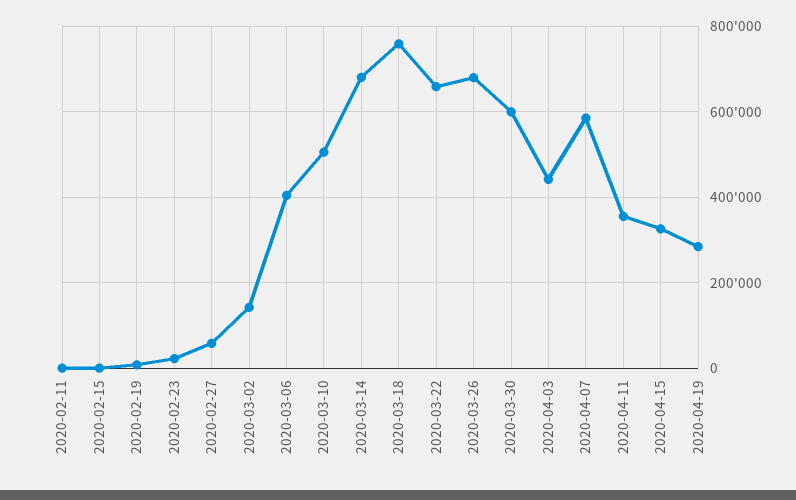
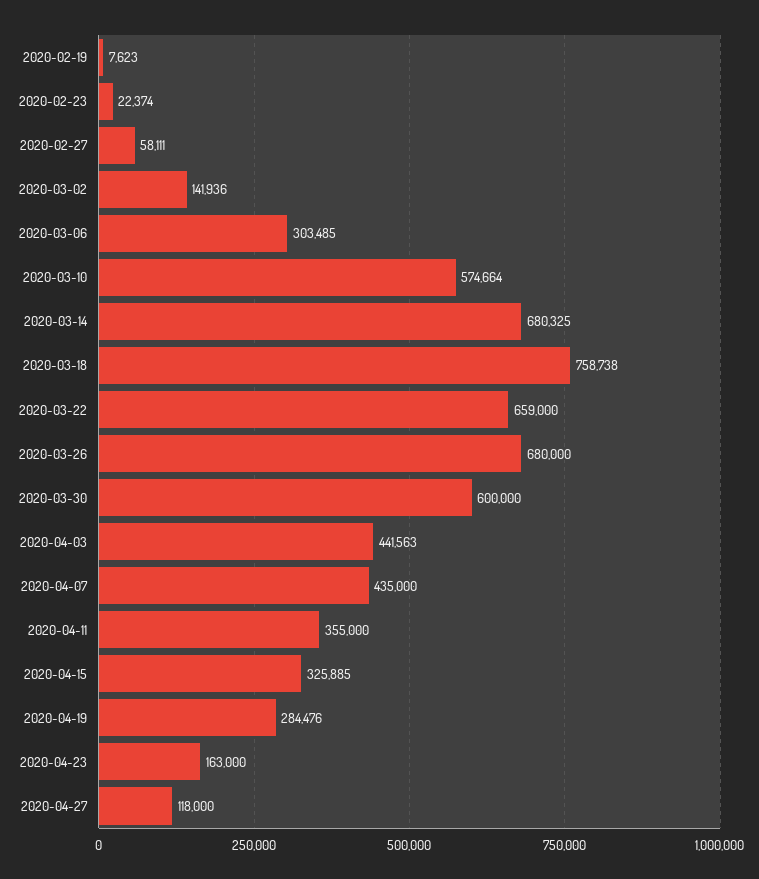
2020-02-11: 0 -> none
2020-02-15: 0 -> none
2020-03-06: 400000 -> 303485
2020-03-10: 500000 -> 574664
2020-04-07: 580000 -> 435000
2020-04-23: none -> 163000
2020-04-27: none -> 118000

